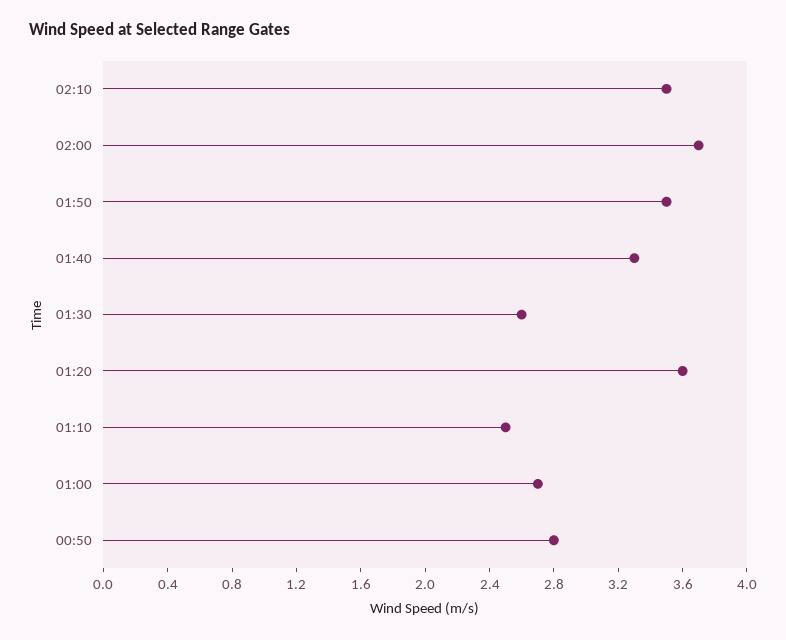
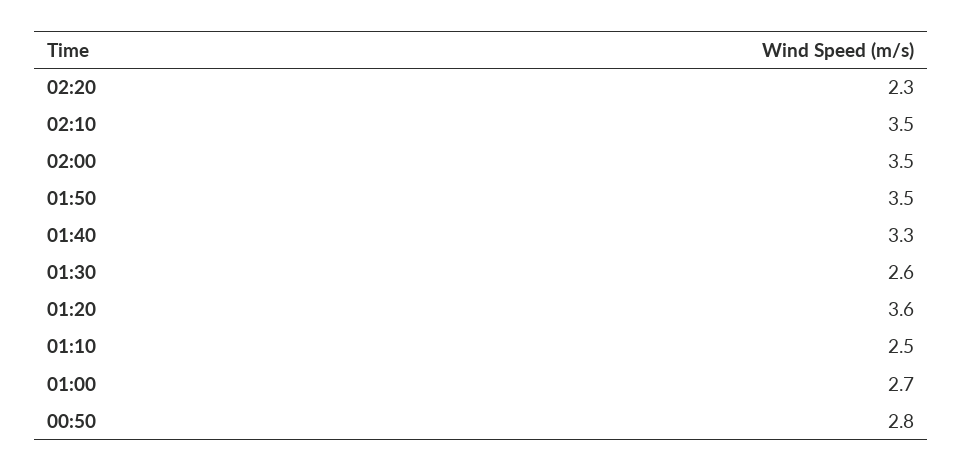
02:00: 3.7 -> 3.5
02:20: none -> 2.3

